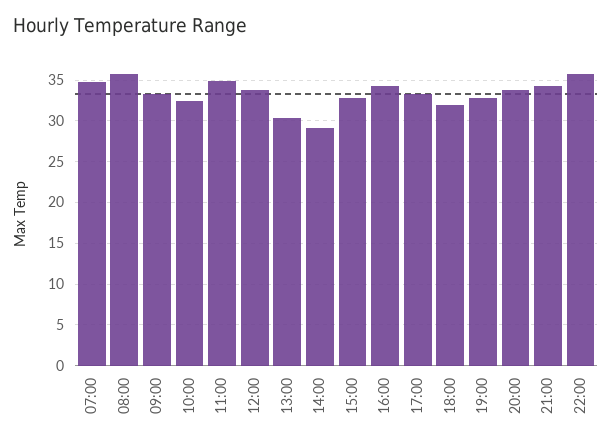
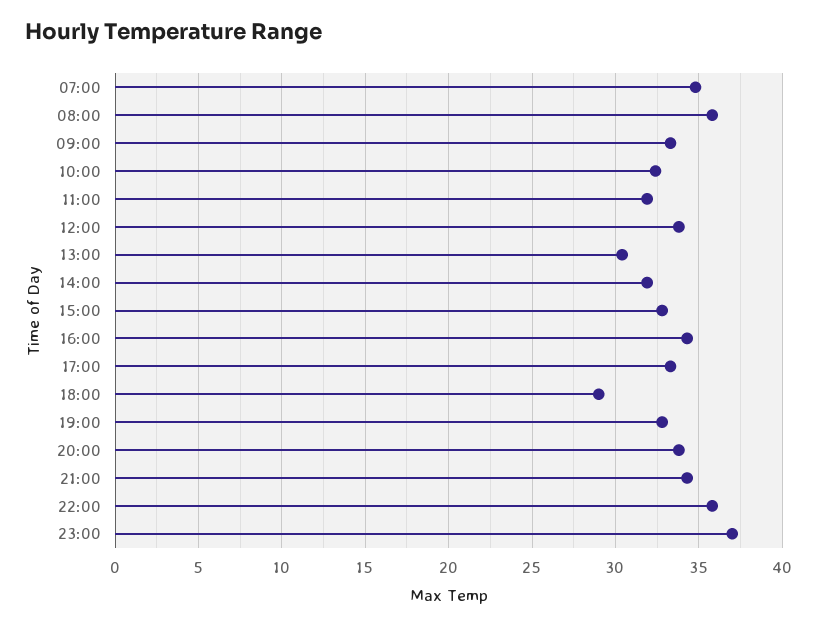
11:00: 35 -> 32
14:00: 29 -> 32
18:00: 32 -> 29
23:00: none -> 37

